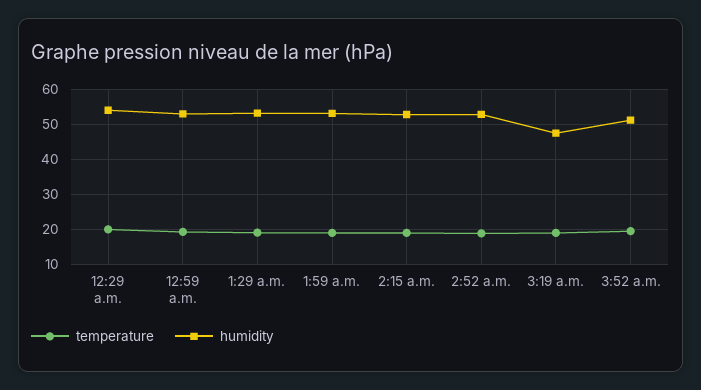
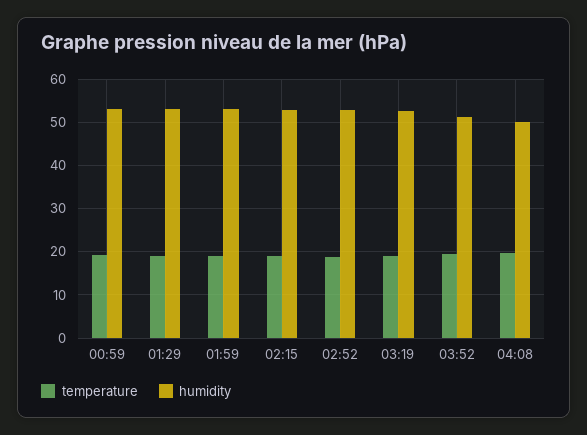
temperature, 12:29 a.m.: 20 -> none
humidity, 12:29 a.m.: 54 -> none
humidity, 3:19 a.m.: 48 -> 52
temperature, 04:08: none -> 20
humidity, 04:08: none -> 50

